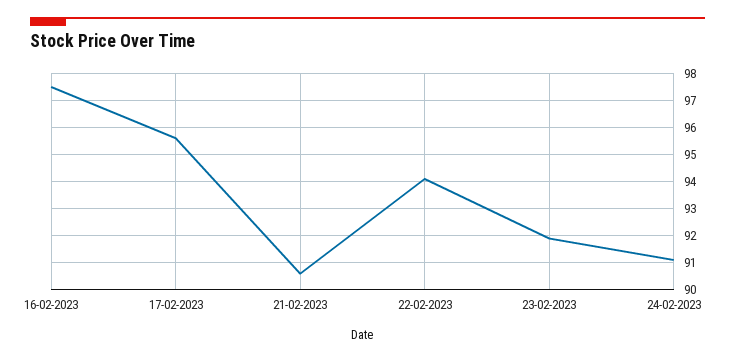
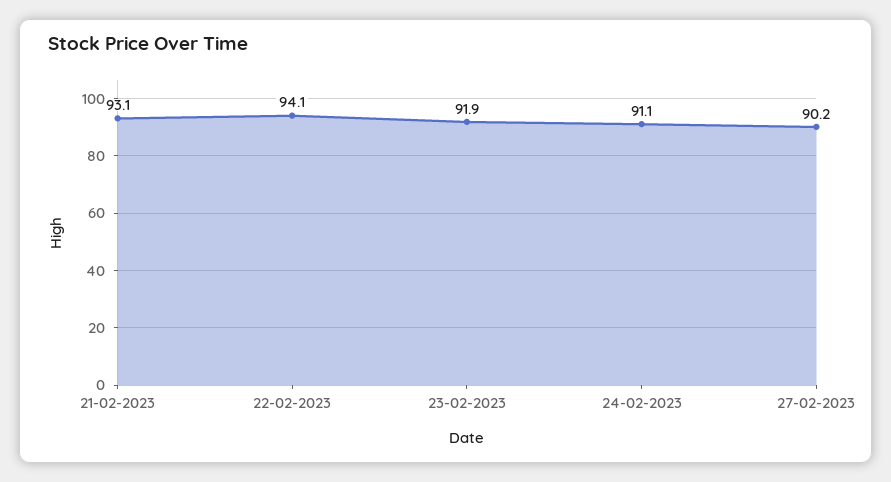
16-02-2023: 97.5 -> none
17-02-2023: 95.5 -> none
21-02-2023: 90.5 -> 93.1
27-02-2023: none -> 90.2

